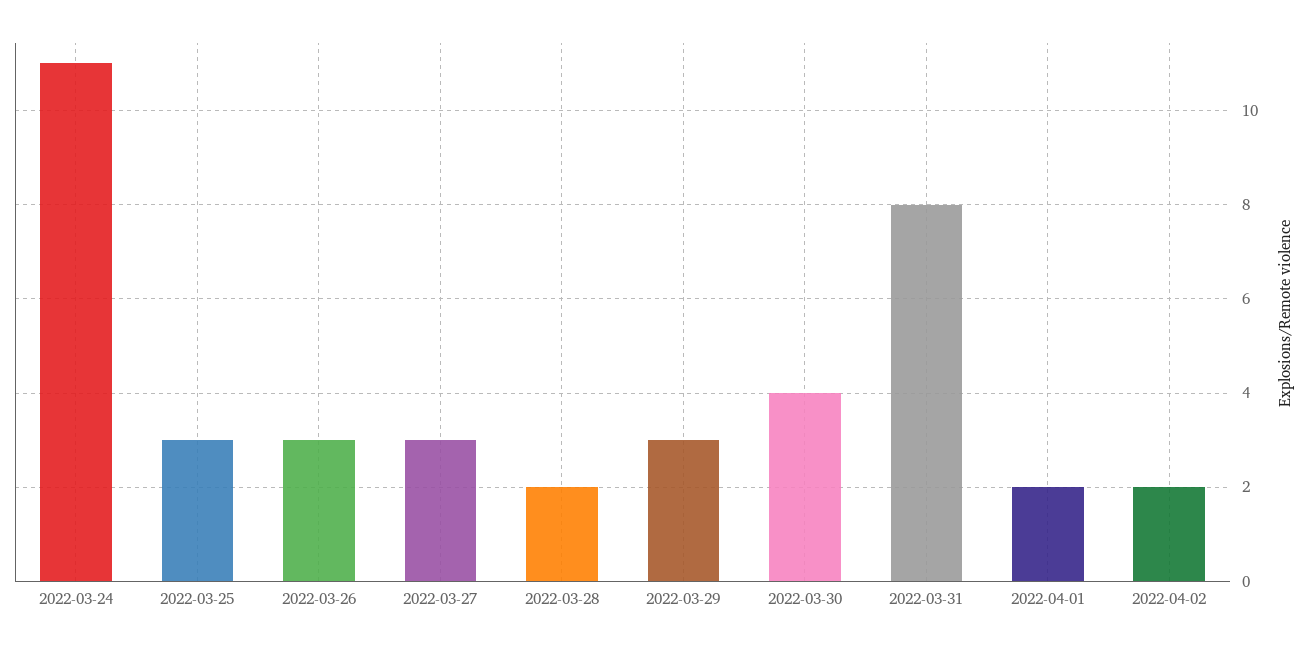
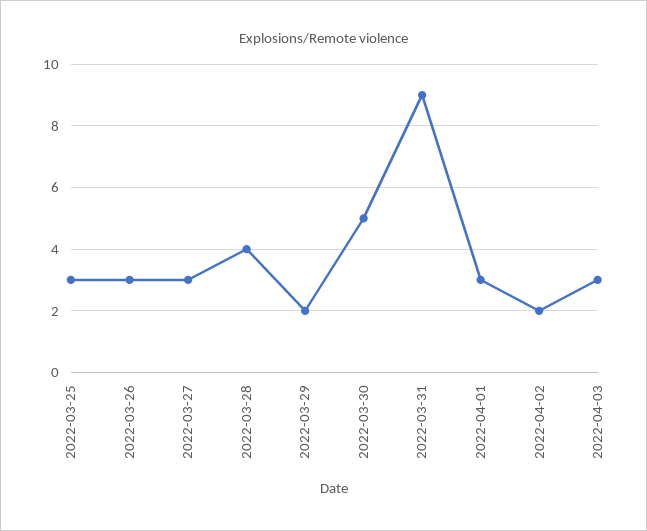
2022-03-24: 11 -> none
2022-03-28: 2 -> 4
2022-03-29: 3 -> 2
2022-03-30: 4 -> 5
2022-03-31: 8 -> 9
2022-04-01: 2 -> 3
2022-04-03: none -> 3

